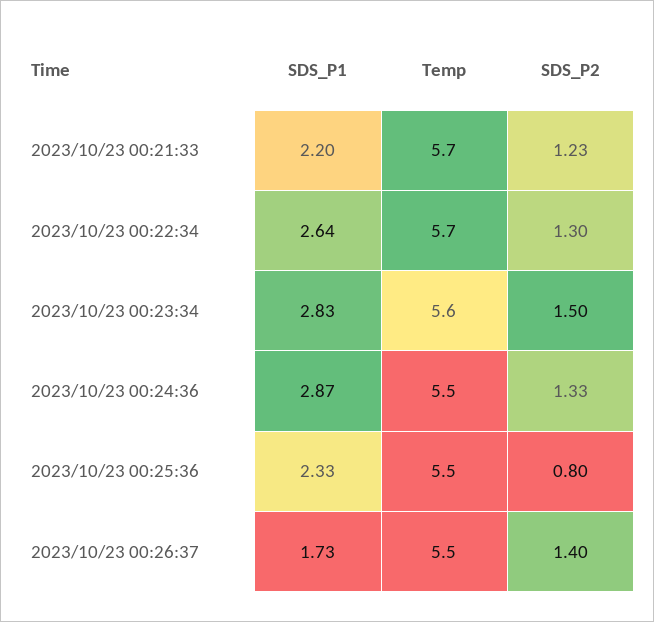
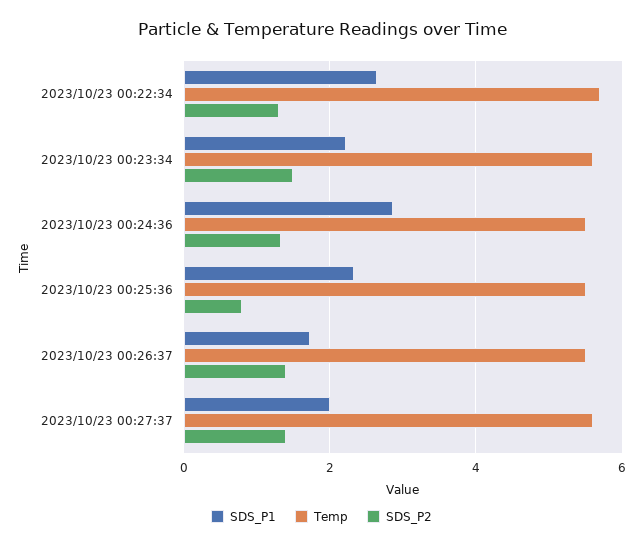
SDS_P1, 2023/10/23 00:21:33: 2.2 -> none
Temp, 2023/10/23 00:21:33: 5.7 -> none
SDS_P2, 2023/10/23 00:21:33: 1.23 -> none
SDS_P1, 2023/10/23 00:23:34: 2.83 -> 2.2
SDS_P1, 2023/10/23 00:27:37: none -> 2
Temp, 2023/10/23 00:27:37: none -> 5.6
SDS_P2, 2023/10/23 00:27:37: none -> 1.4

